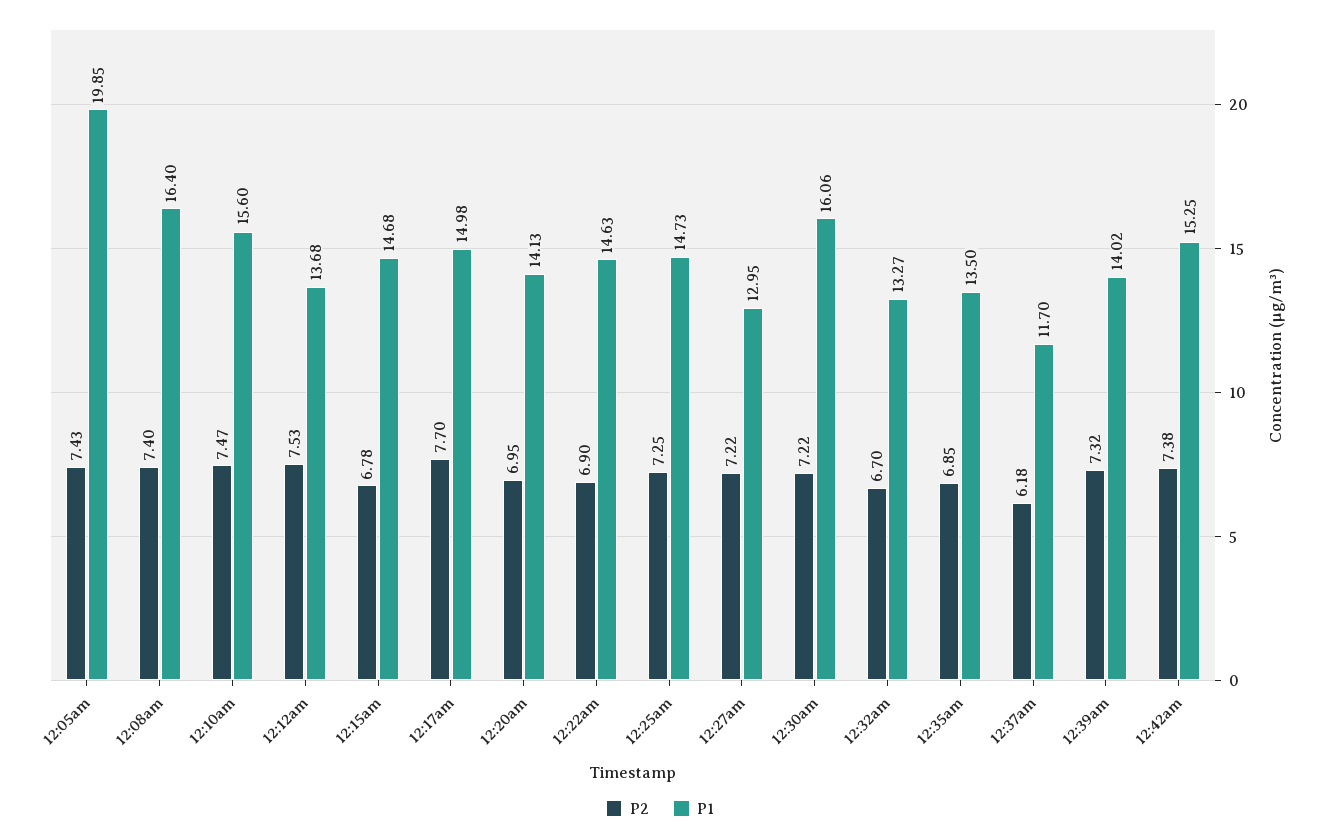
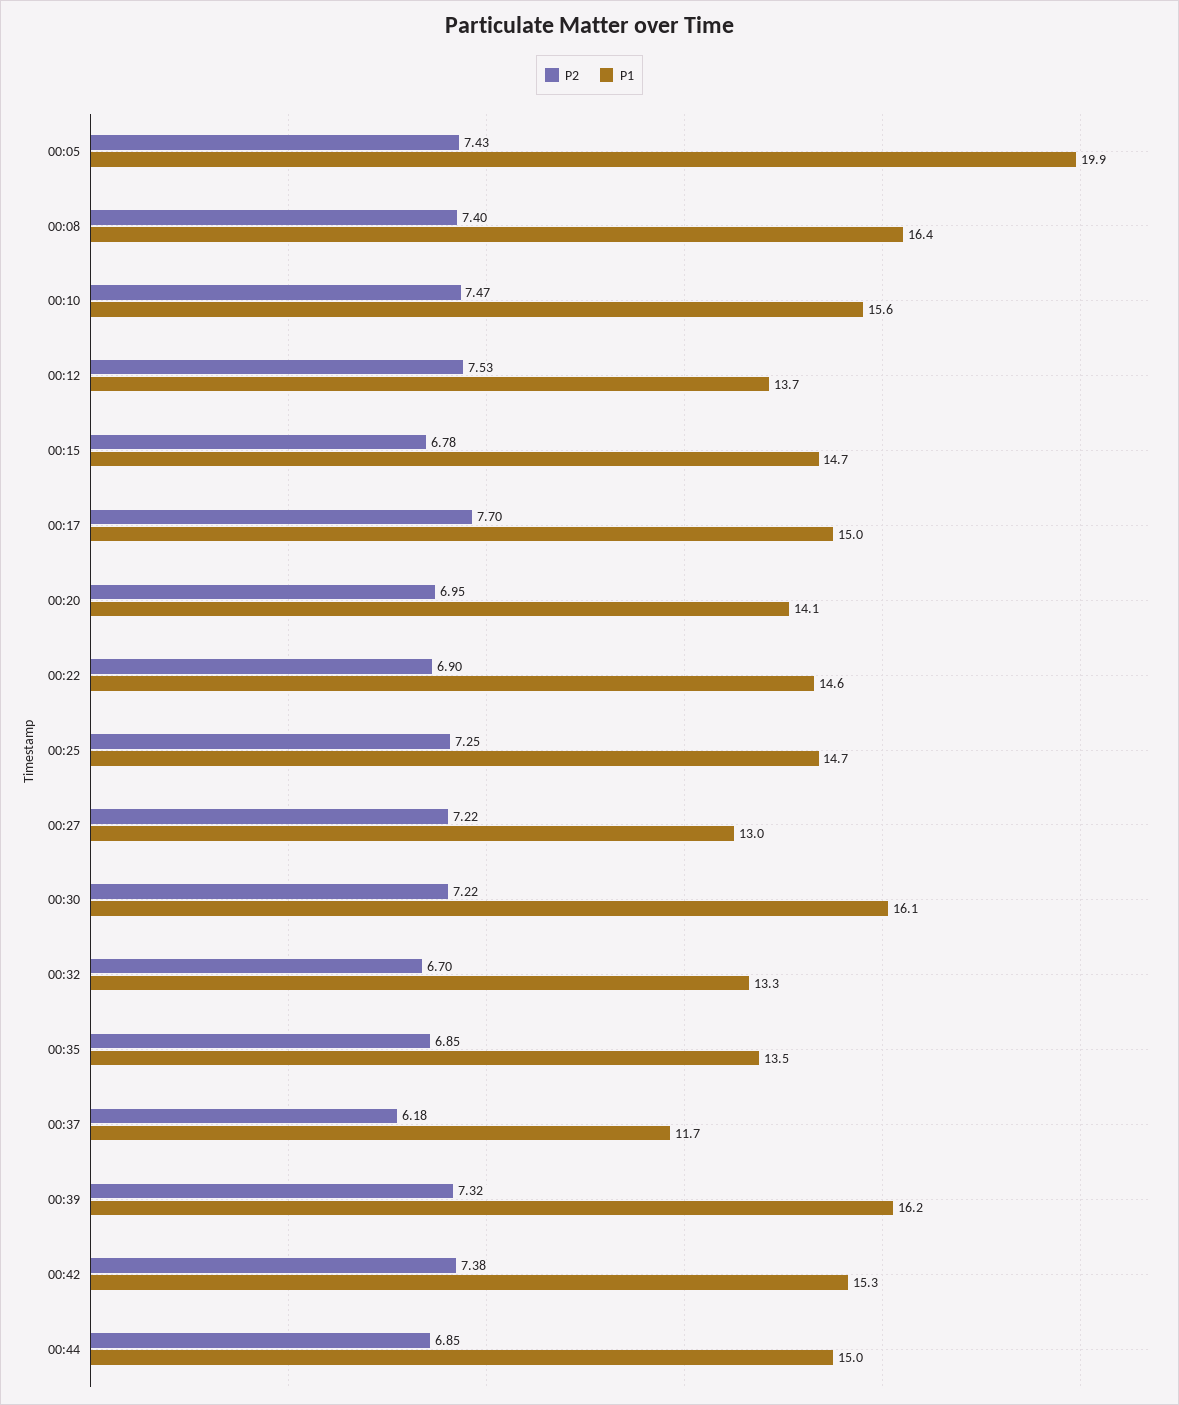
P1, 12:39am: 14.02 -> 16.2
P2, 00:44: none -> 6.85
P1, 00:44: none -> 15

